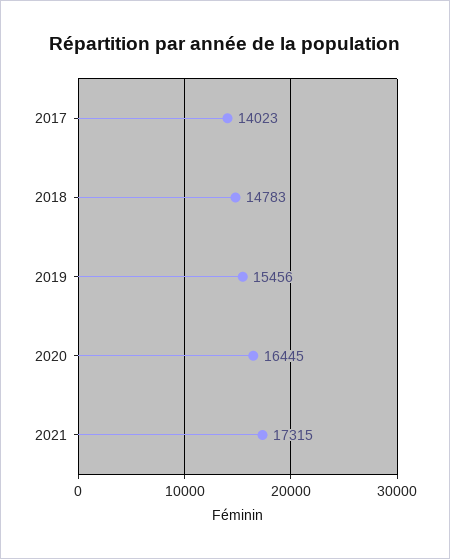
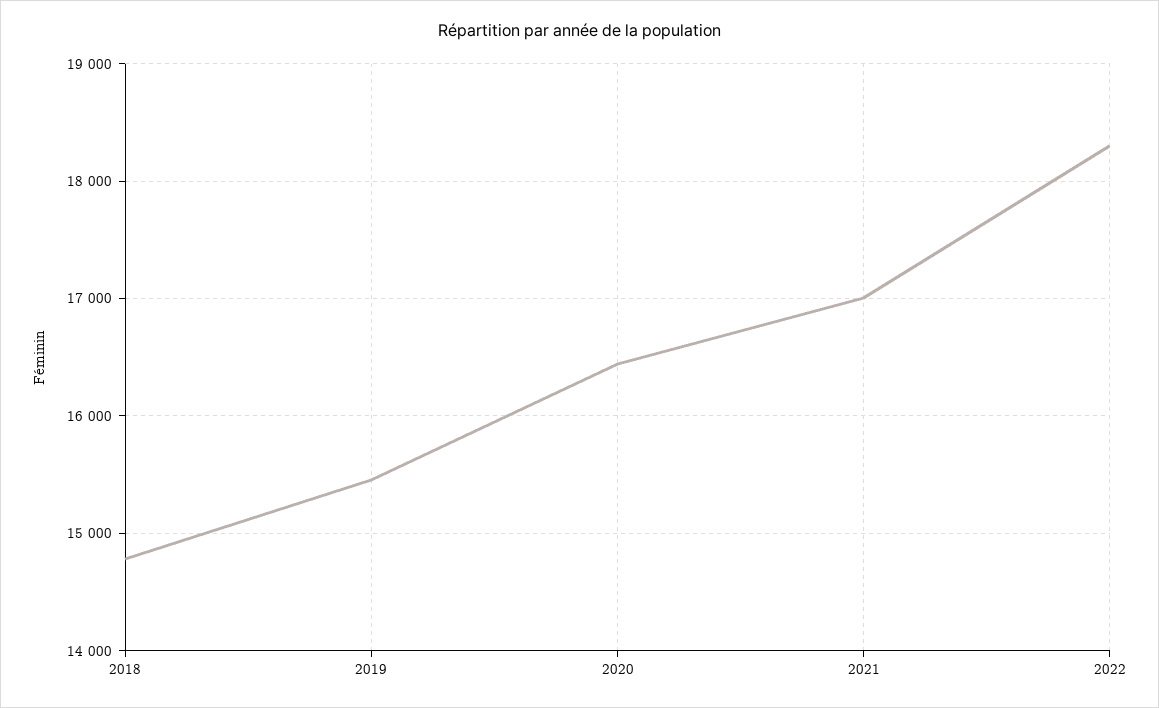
2017: 14023 -> none
2021: 17315 -> 17000
2022: none -> 18300

